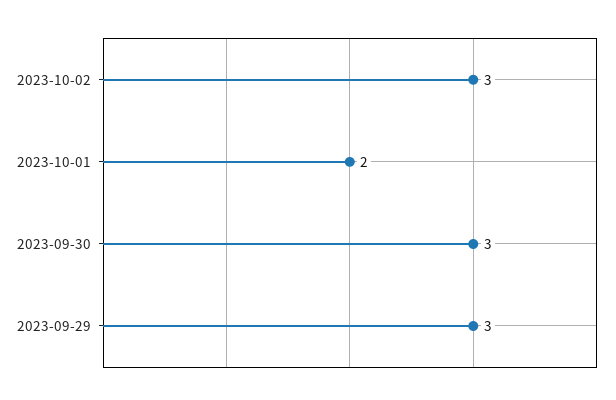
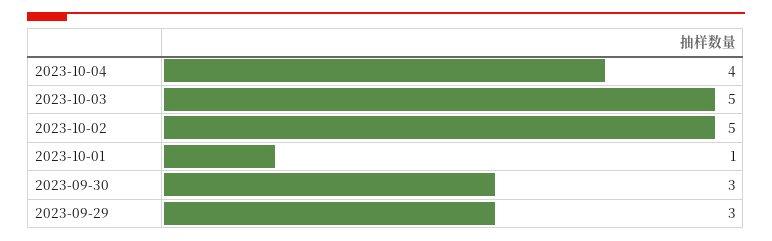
2023-10-02: 3 -> 5
2023-10-01: 2 -> 1
2023-10-04: none -> 4
2023-10-03: none -> 5

